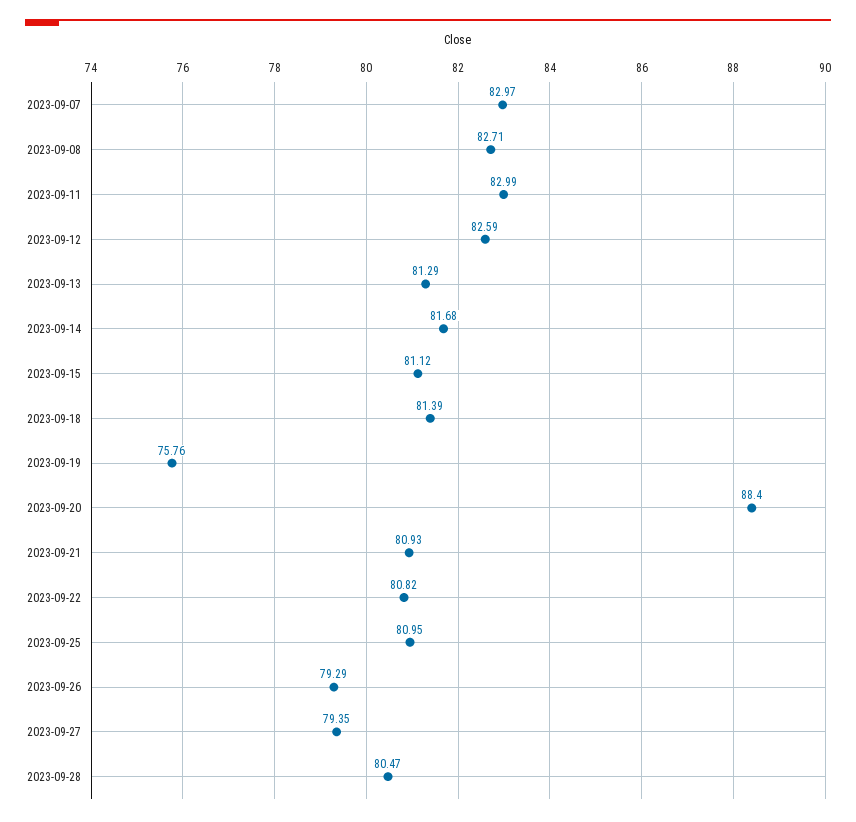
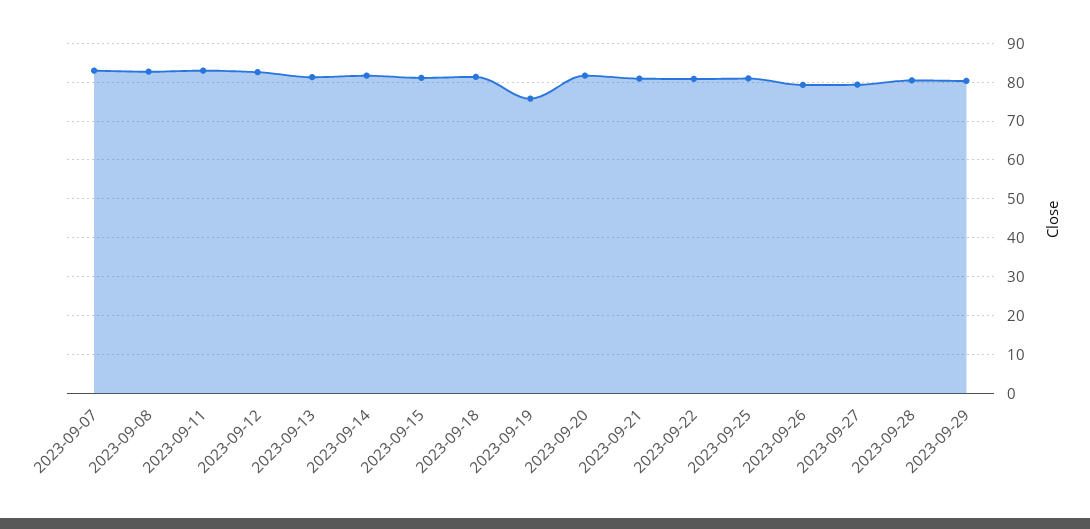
2023-09-20: 88.4 -> 82
2023-09-29: none -> 80

